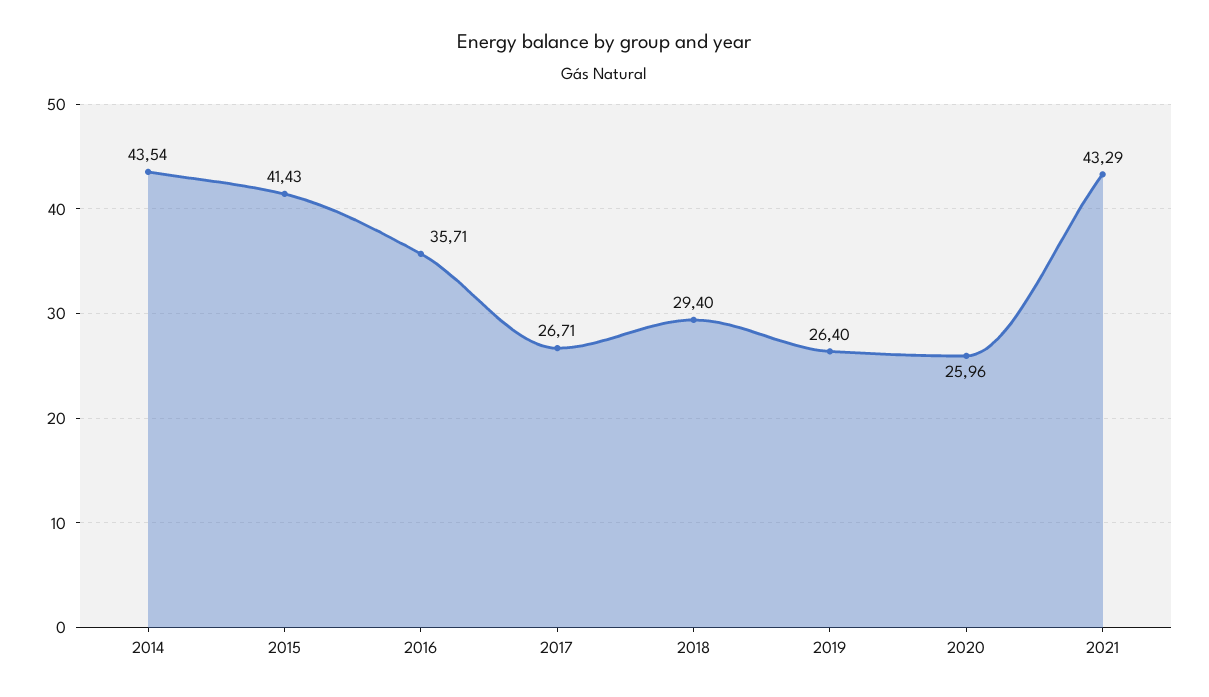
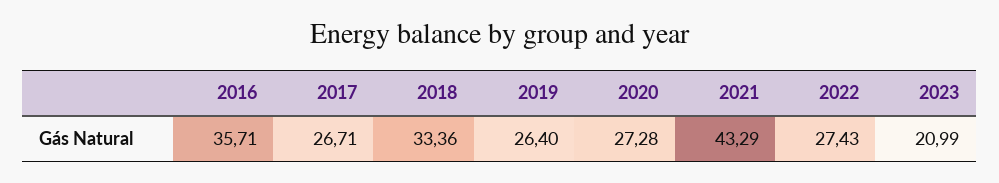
2014: 43.54 -> none
2015: 41.43 -> none
2018: 29.4 -> 33.36
2020: 25.96 -> 27.28
2022: none -> 27.43
2023: none -> 20.99

